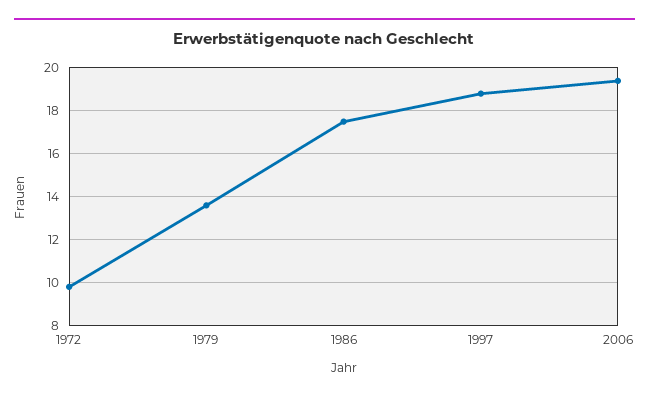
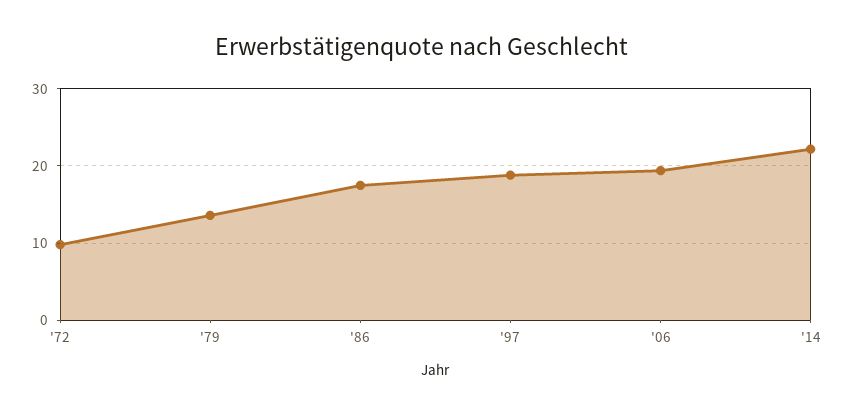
'14: none -> 22

